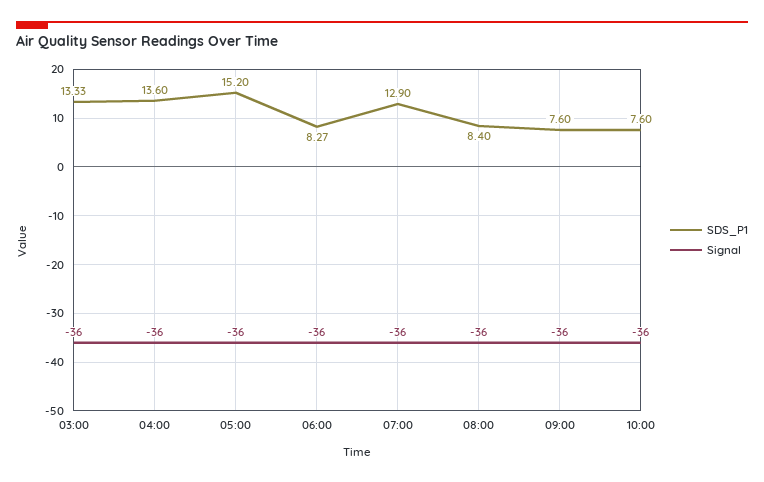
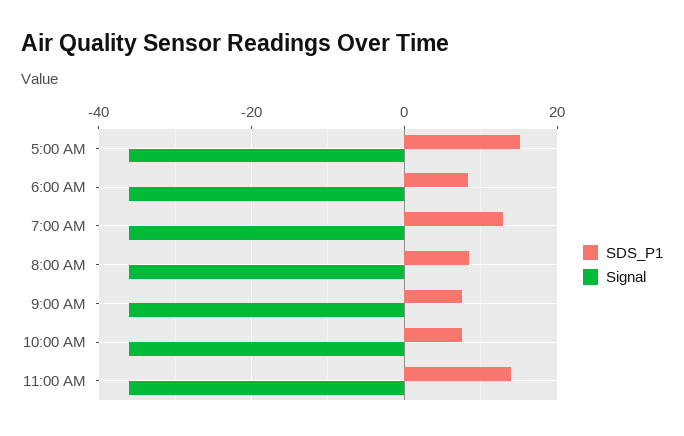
SDS_P1, 03:00: 13.33 -> none
Signal, 03:00: -36 -> none
SDS_P1, 04:00: 13.6 -> none
Signal, 04:00: -36 -> none
SDS_P1, 11:00 AM: none -> 14
Signal, 11:00 AM: none -> -36

